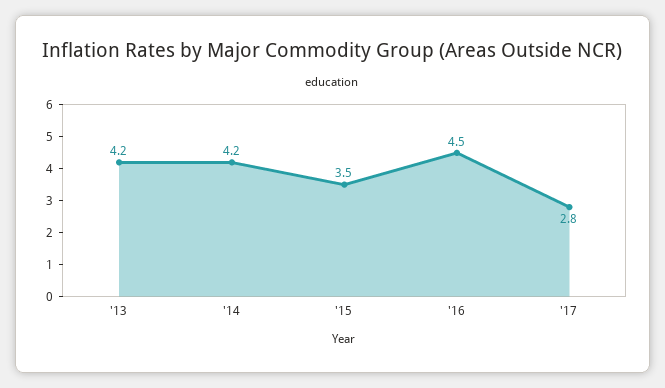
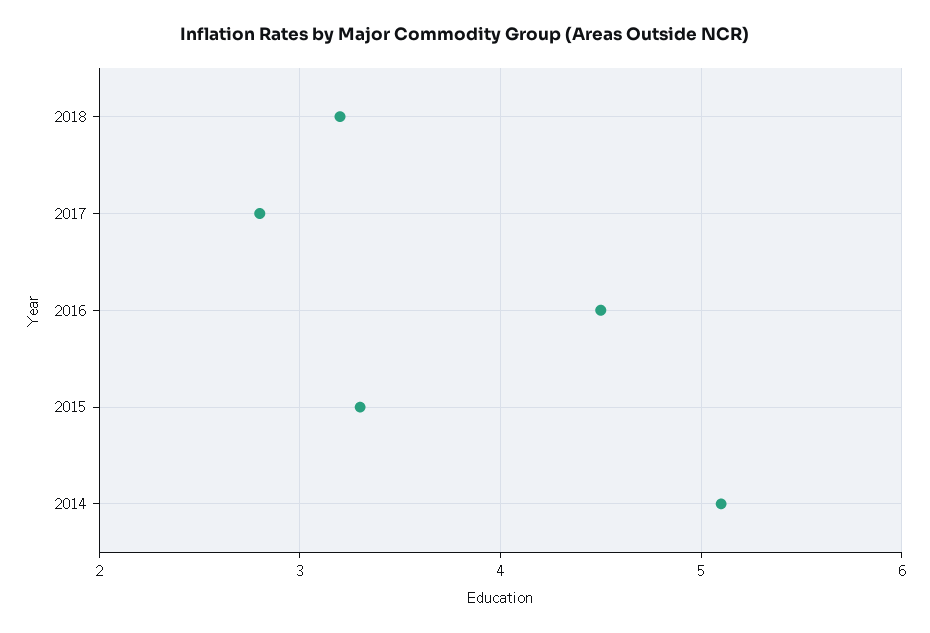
'13: 4.2 -> none
'14: 4.2 -> 5.1
'15: 3.5 -> 3.3
2018: none -> 3.2

